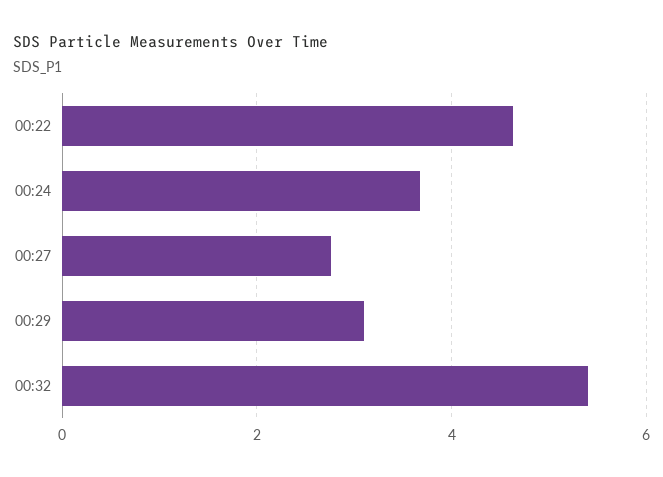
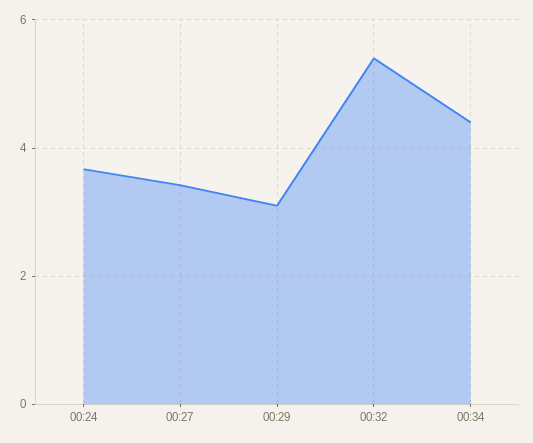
00:22: 4.6 -> none
00:27: 2.8 -> 3.4
00:34: none -> 4.4

